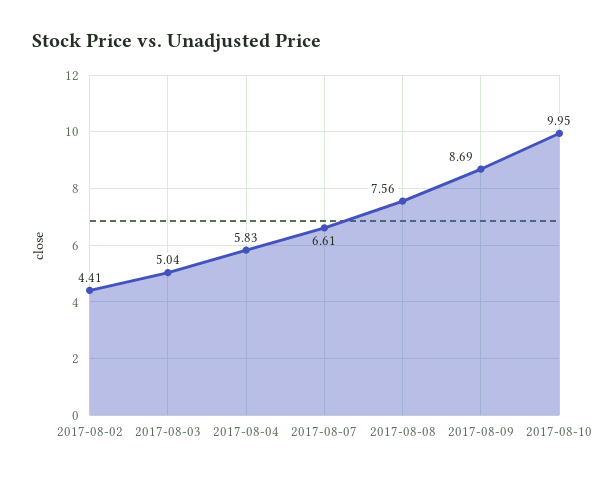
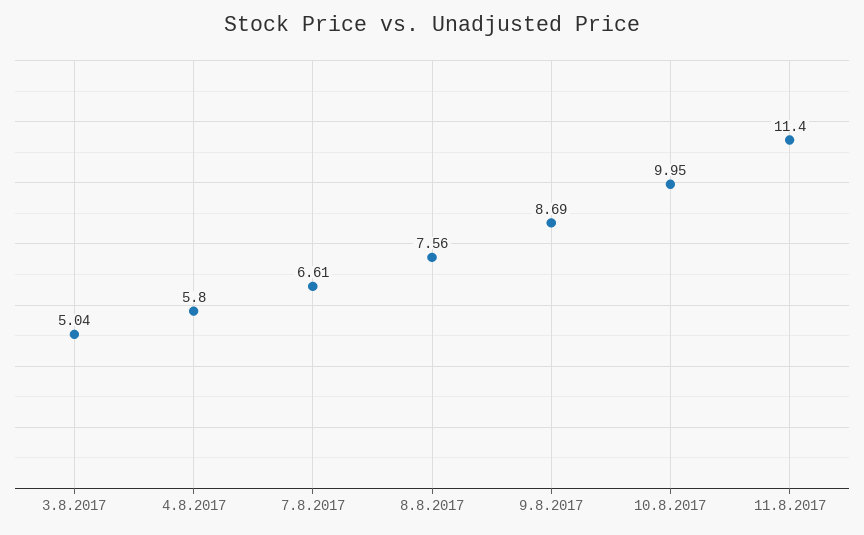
2017-08-02: 4.41 -> none
2017-08-04: 5.83 -> 5.8
11.8.2017: none -> 11.4

